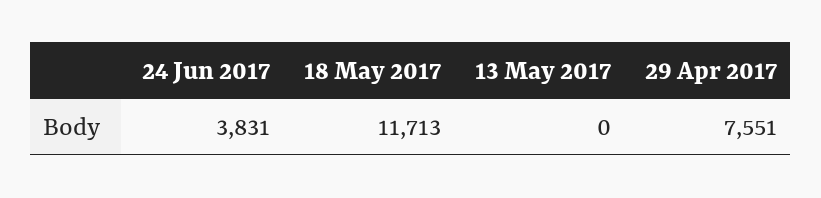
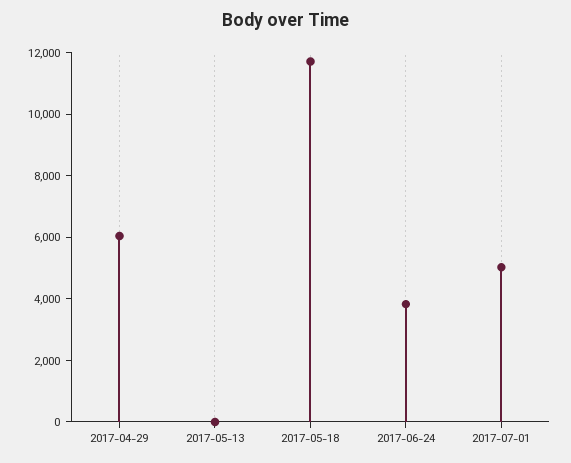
29 Apr 2017: 7551 -> 6000
2017-07-01: none -> 5000

